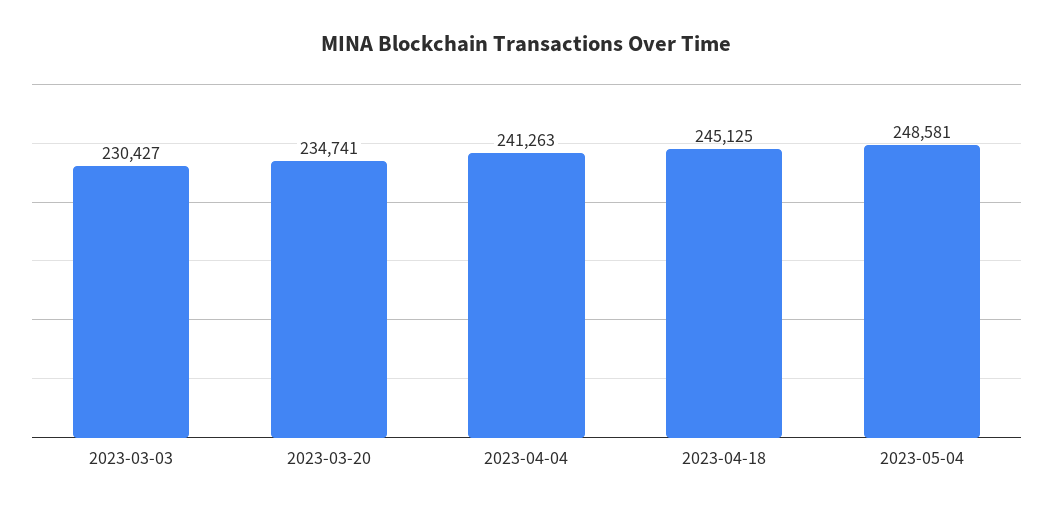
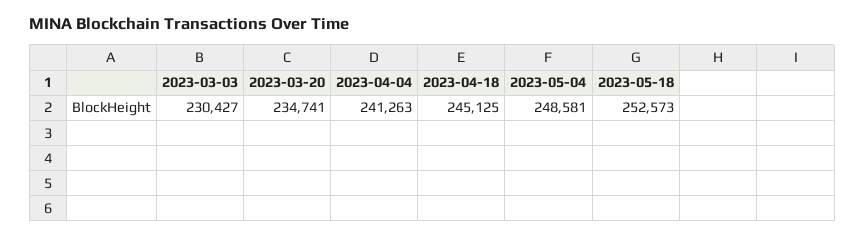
2023-05-18: none -> 252573

